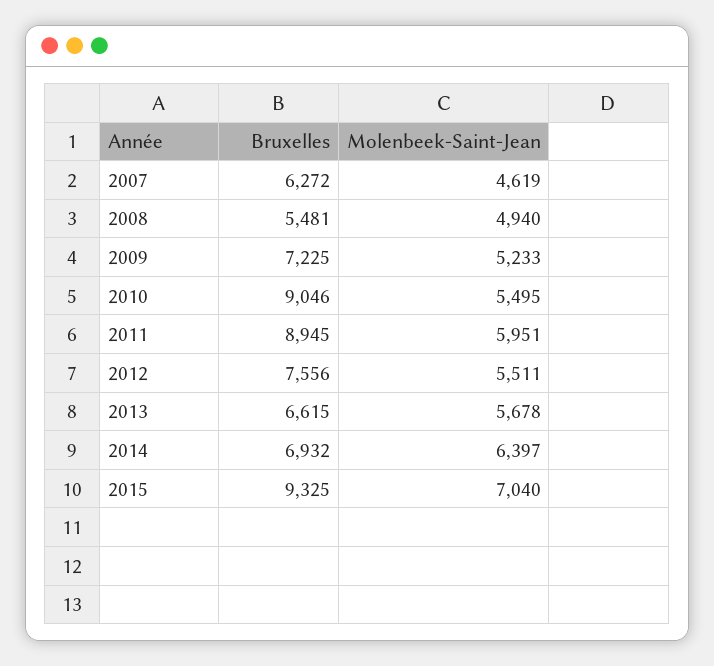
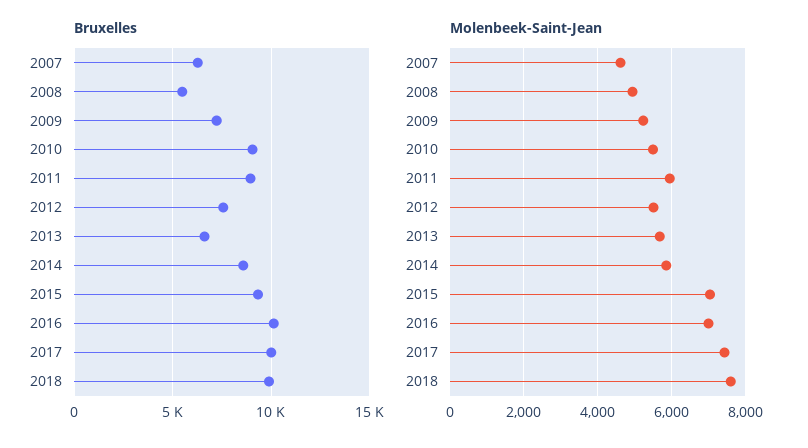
Bruxelles, 2014: 6932 -> 8500
Molenbeek-Saint-Jean, 2014: 6397 -> 5800
Bruxelles, 2016: none -> 10000
Bruxelles, 2017: none -> 10000
Bruxelles, 2018: none -> 10000
Molenbeek-Saint-Jean, 2016: none -> 7000
Molenbeek-Saint-Jean, 2017: none -> 7400
Molenbeek-Saint-Jean, 2018: none -> 7600

